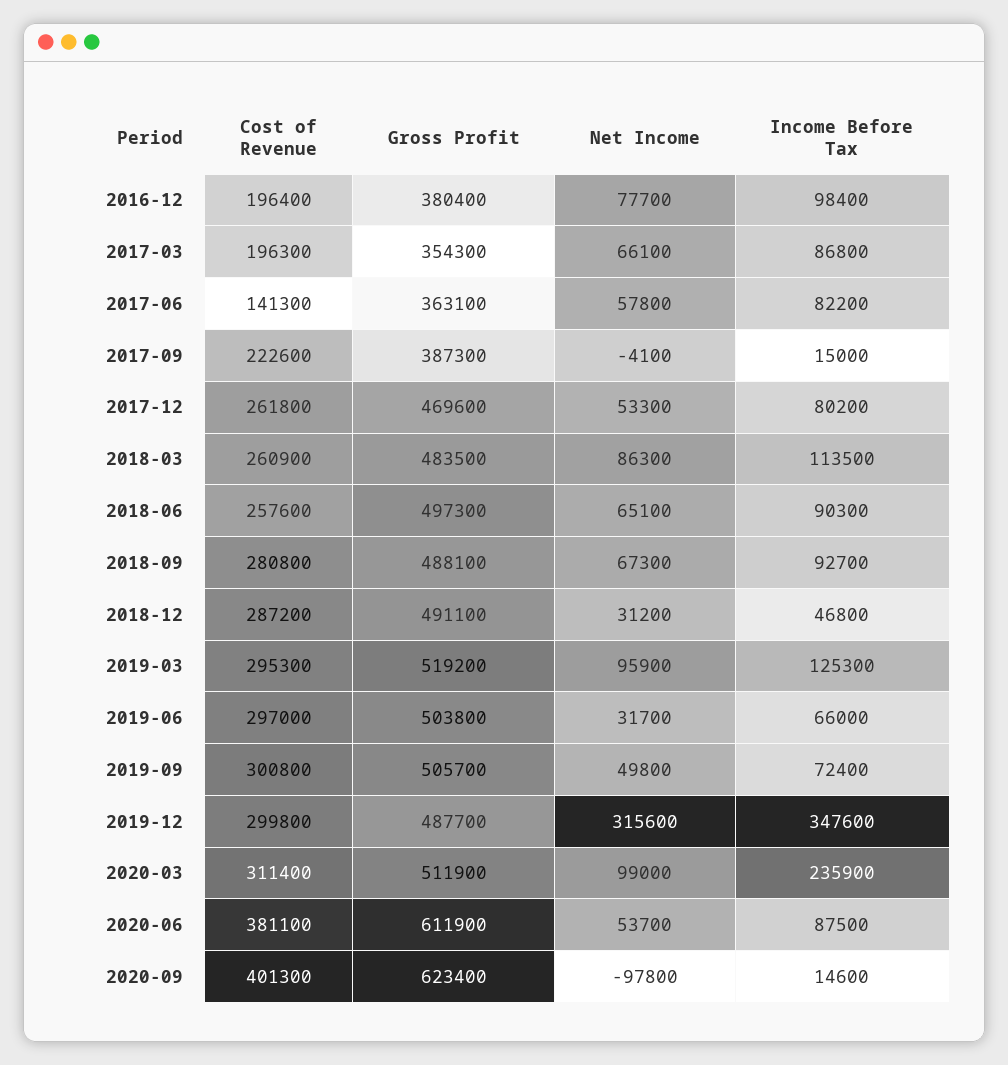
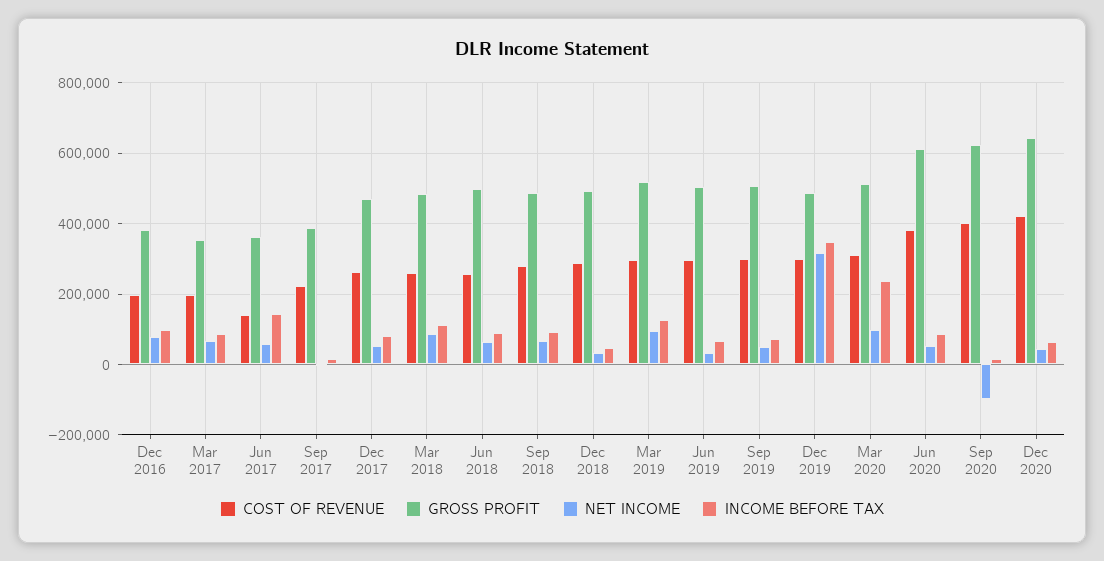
Income Before Tax, 2017-06: 82200 -> 140000
Cost of Revenue, Dec 2020: none -> 420000
Gross Profit, Dec 2020: none -> 640000
Net Income, Dec 2020: none -> 40000
Income Before Tax, Dec 2020: none -> 60000

